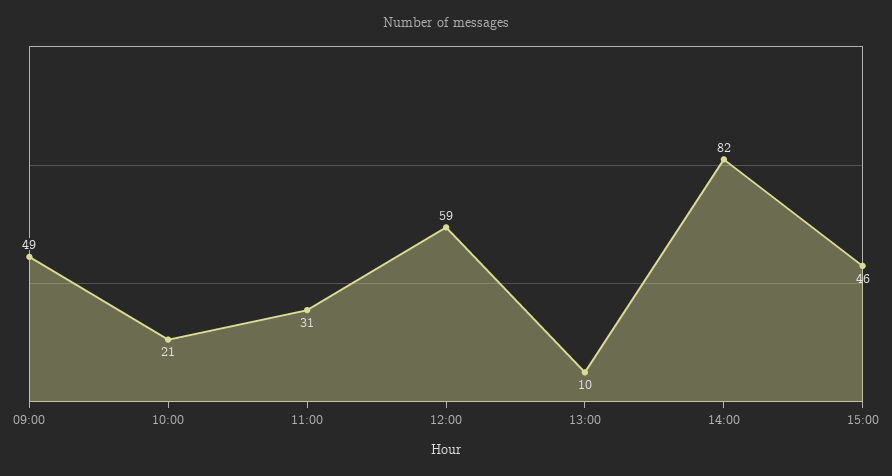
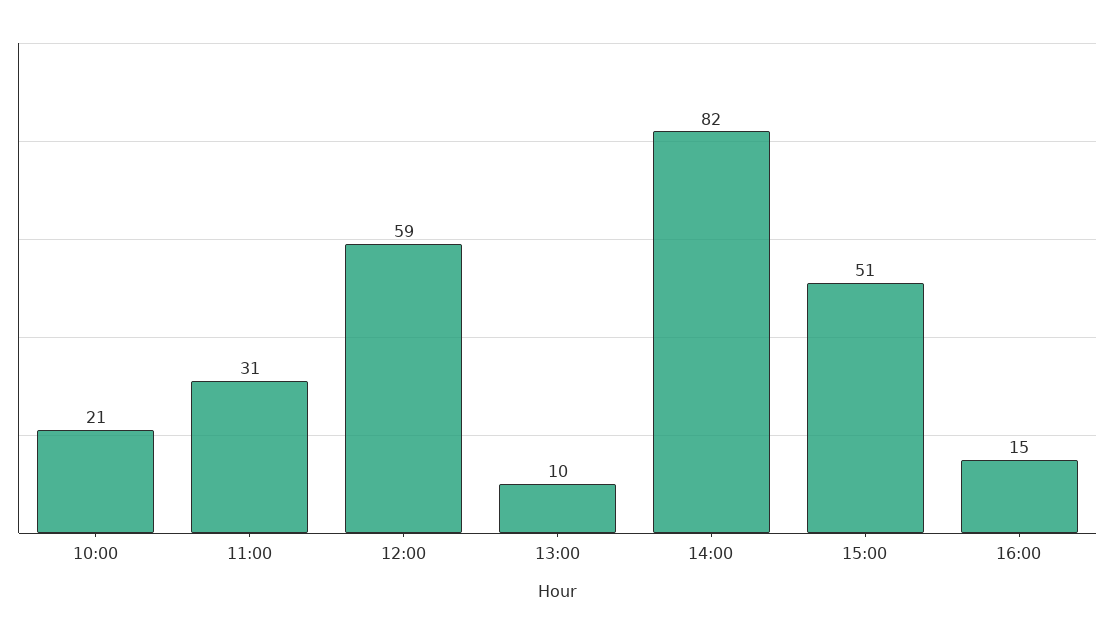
09:00: 49 -> none
15:00: 46 -> 51
16:00: none -> 15

